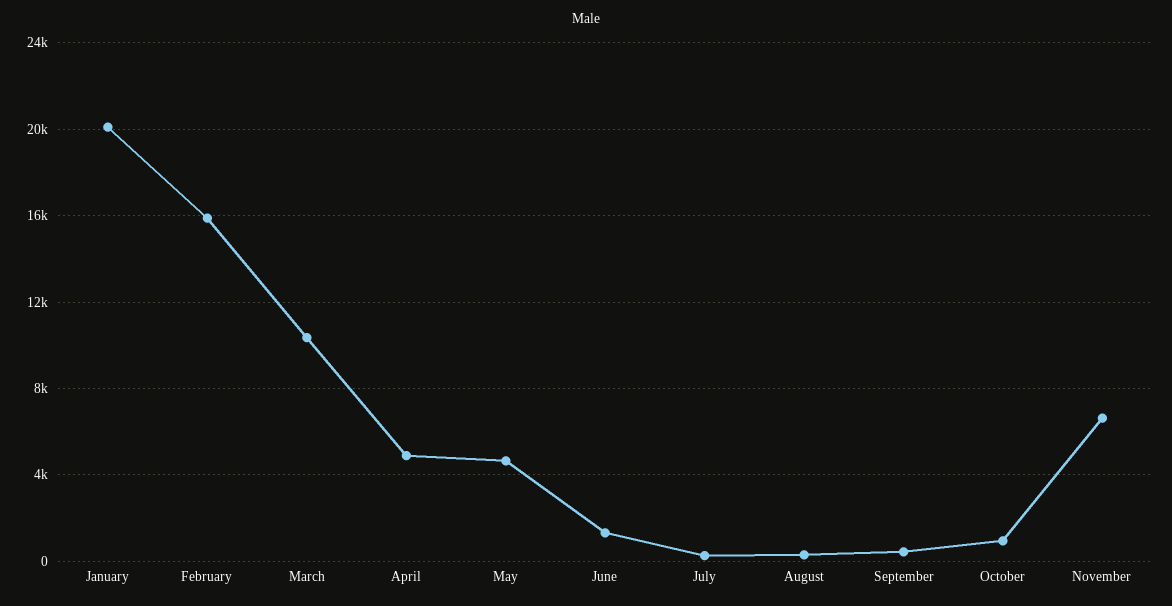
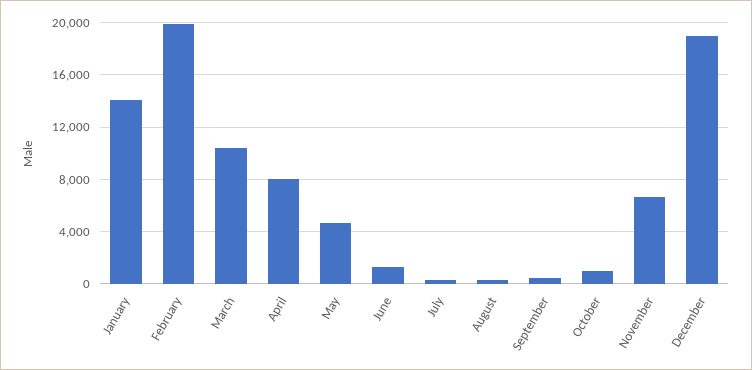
January: 20000 -> 14000
February: 16000 -> 20000
April: 5000 -> 8000
December: none -> 19000

